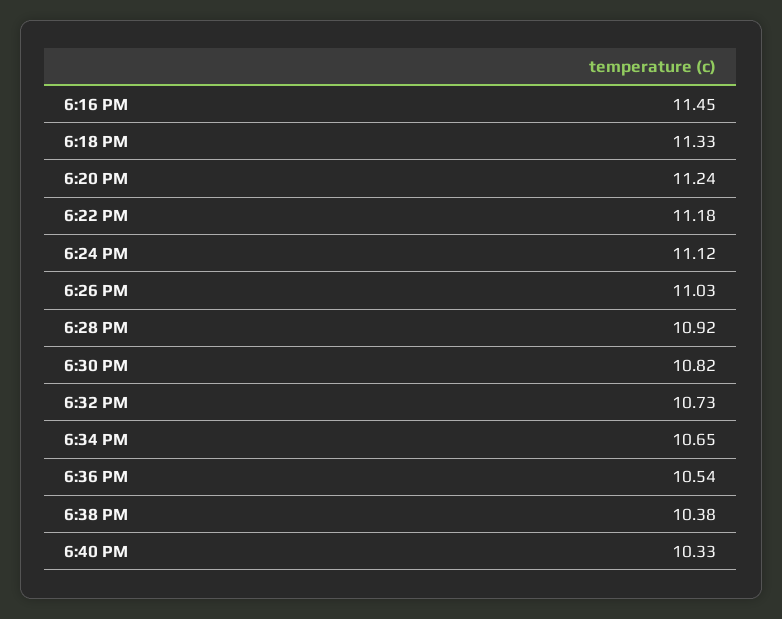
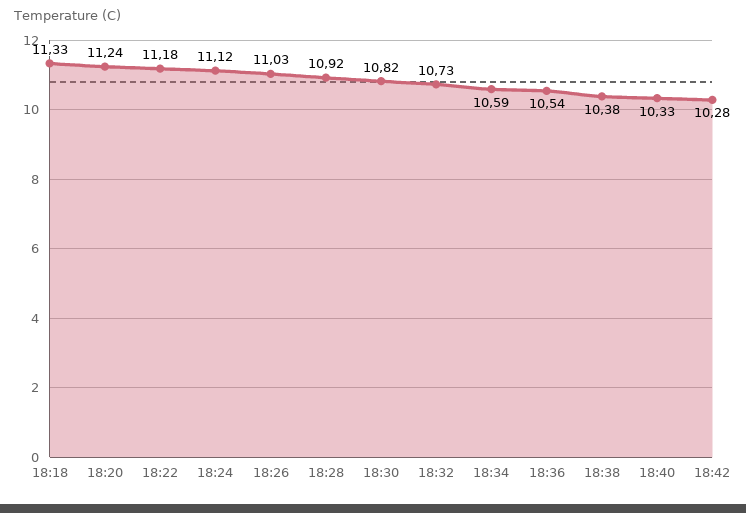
6:16 PM: 11.45 -> none
6:34 PM: 10.65 -> 10.59
18:42: none -> 10.28

